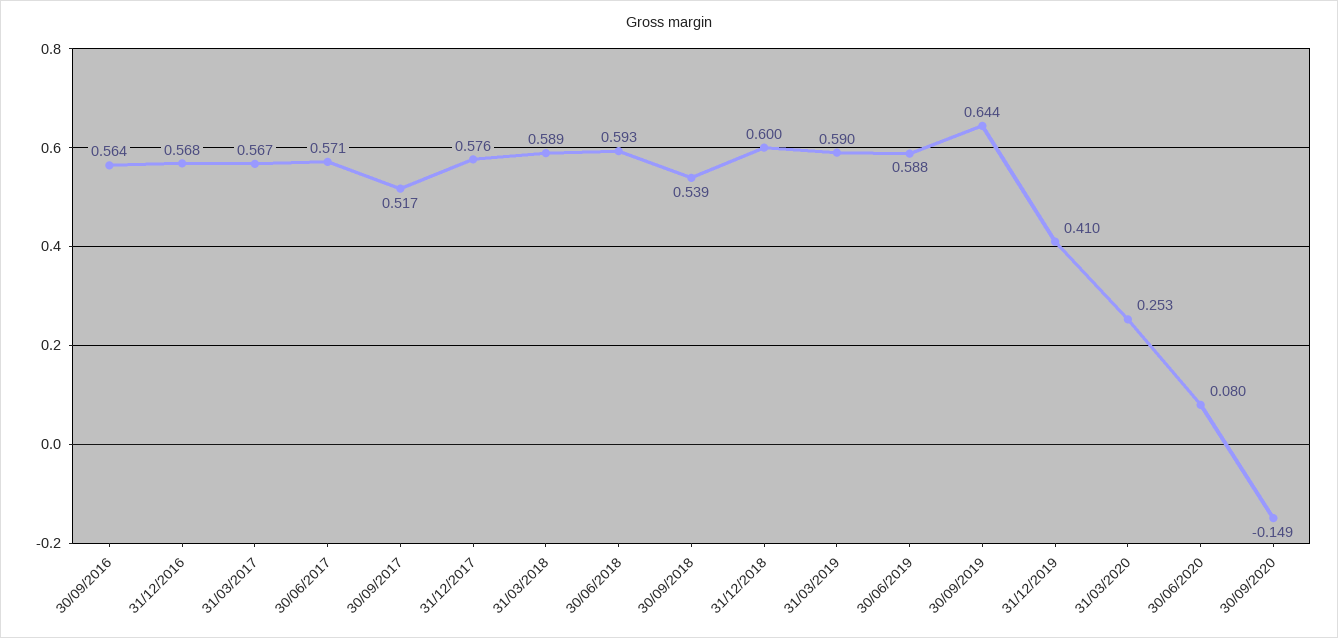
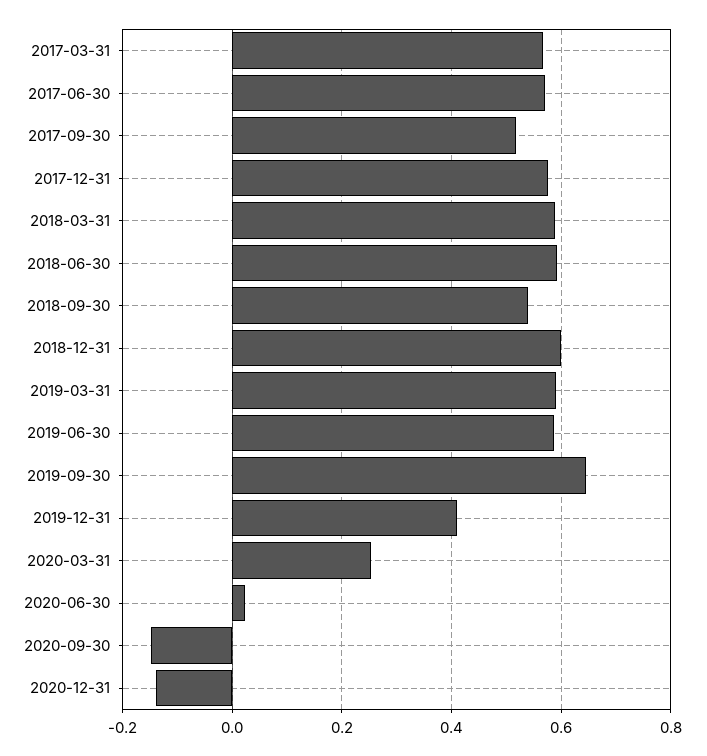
30/09/2016: 0.564 -> none
31/12/2016: 0.568 -> none
30/06/2020: 0.08 -> 0.02
2020-12-31: none -> -0.14

